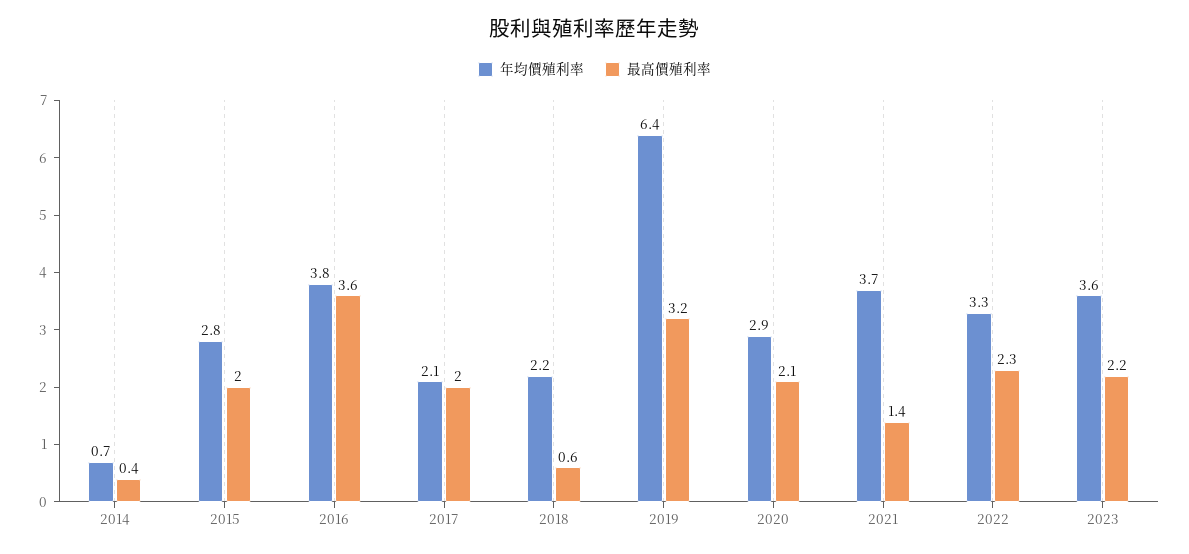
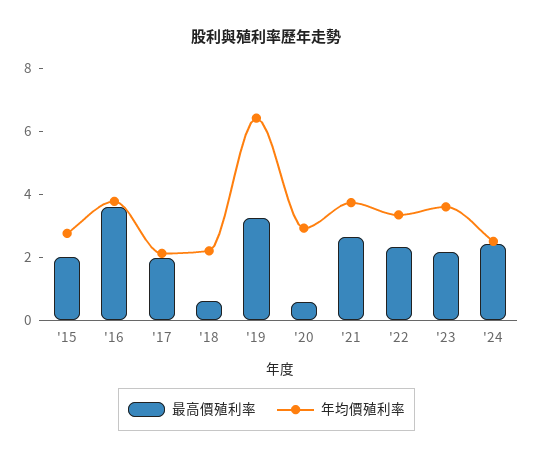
年均價殖利率, 2014: 0.7 -> none
最高價殖利率, 2014: 0.4 -> none
最高價殖利率, 2020: 2.1 -> 0.5
最高價殖利率, 2021: 1.4 -> 2.5
最高價殖利率, '24: none -> 2.5
年均價殖利率, '24: none -> 2.5

